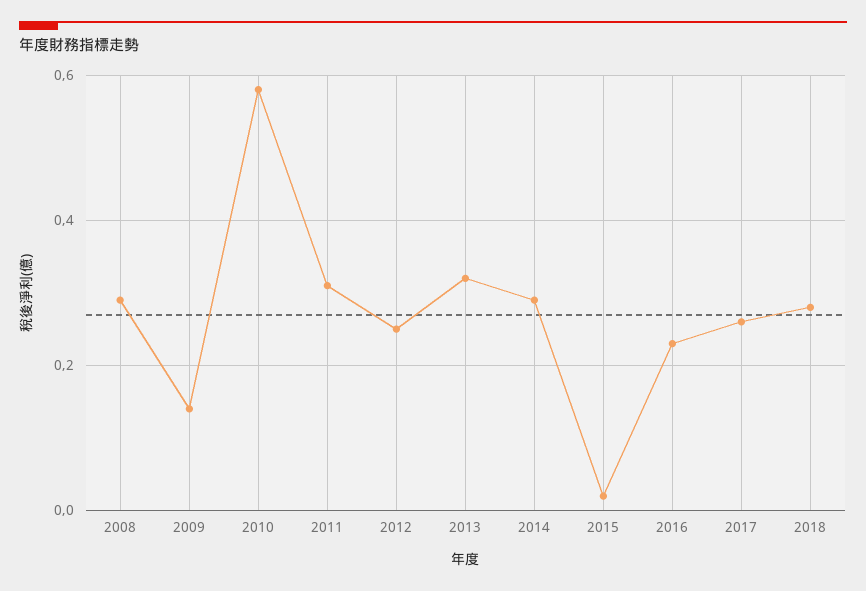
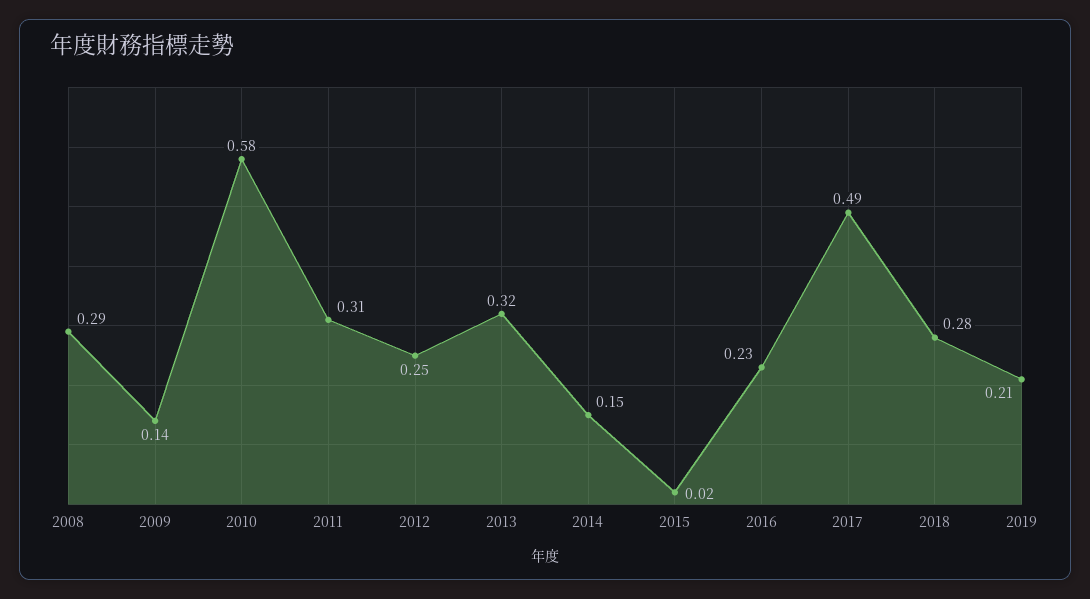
2014: 0.3 -> 0.15
2017: 0.25 -> 0.49
2019: none -> 0.21

